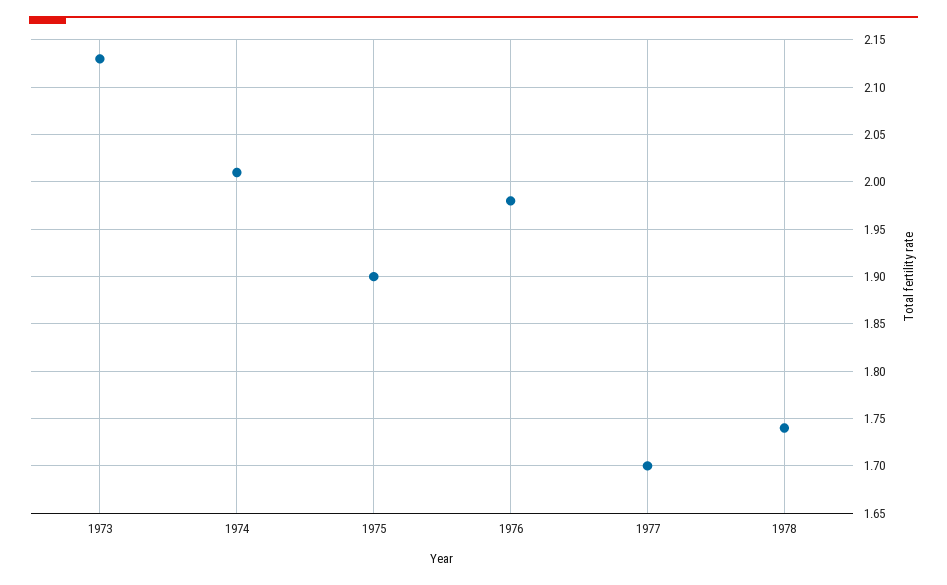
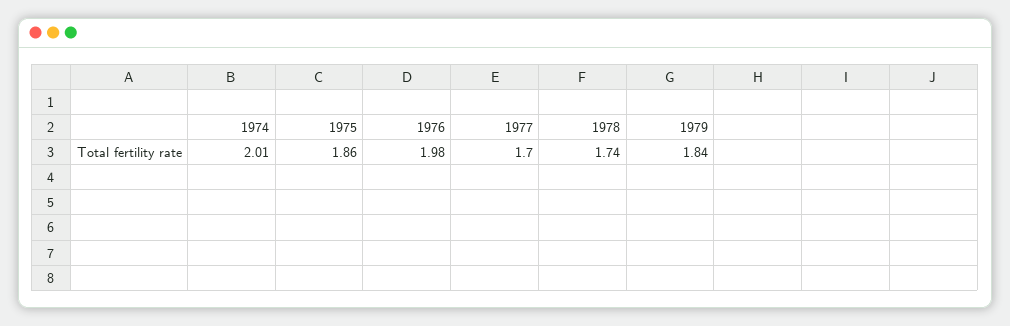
1973: 2.13 -> none
1975: 1.9 -> 1.86
1979: none -> 1.84

